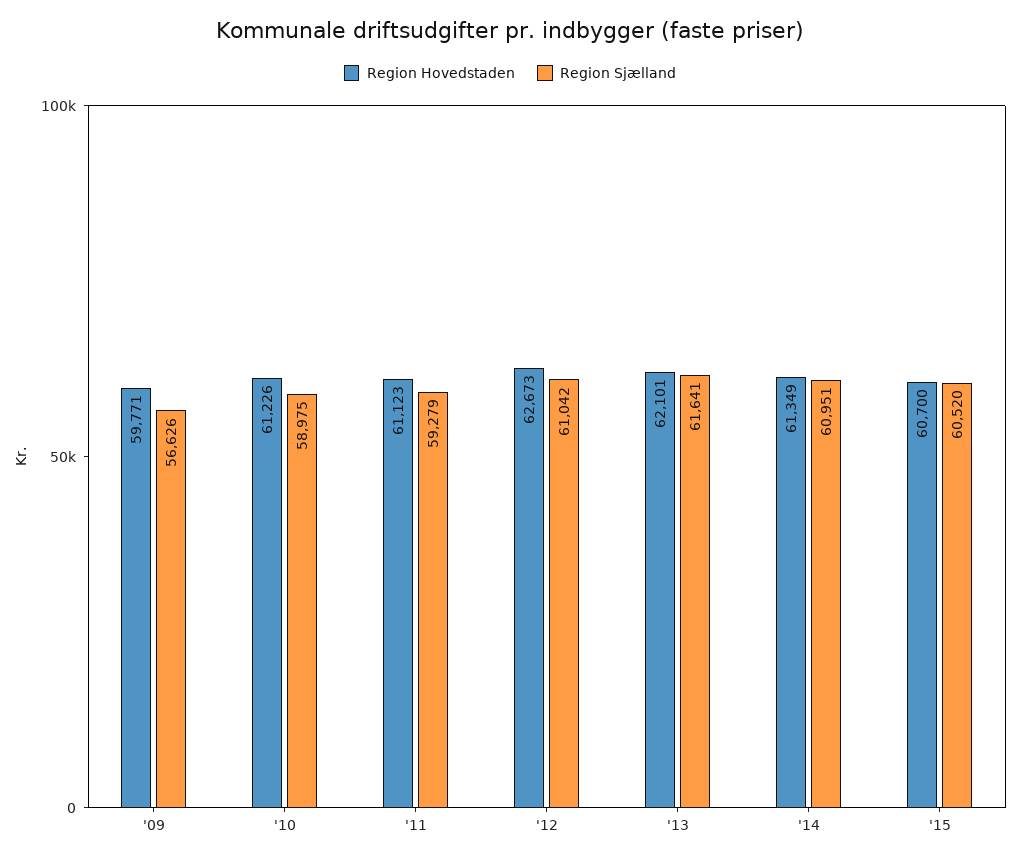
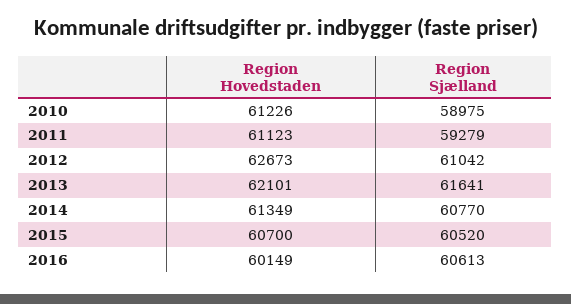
Region Hovedstaden, '09: 59771 -> none
Region Sjælland, '09: 56626 -> none
Region Sjælland, '14: 60951 -> 60770
Region Hovedstaden, 2016: none -> 60149
Region Sjælland, 2016: none -> 60613

